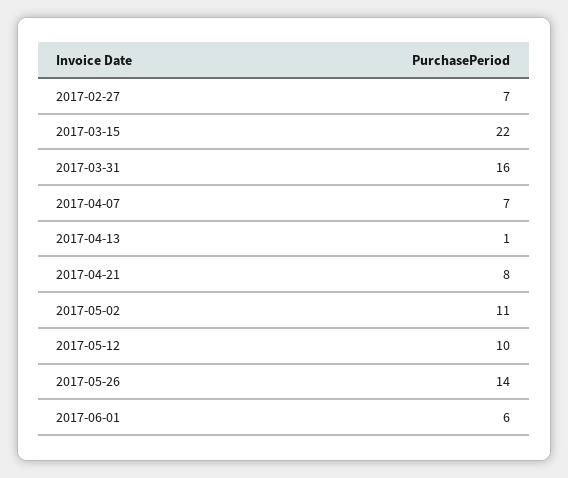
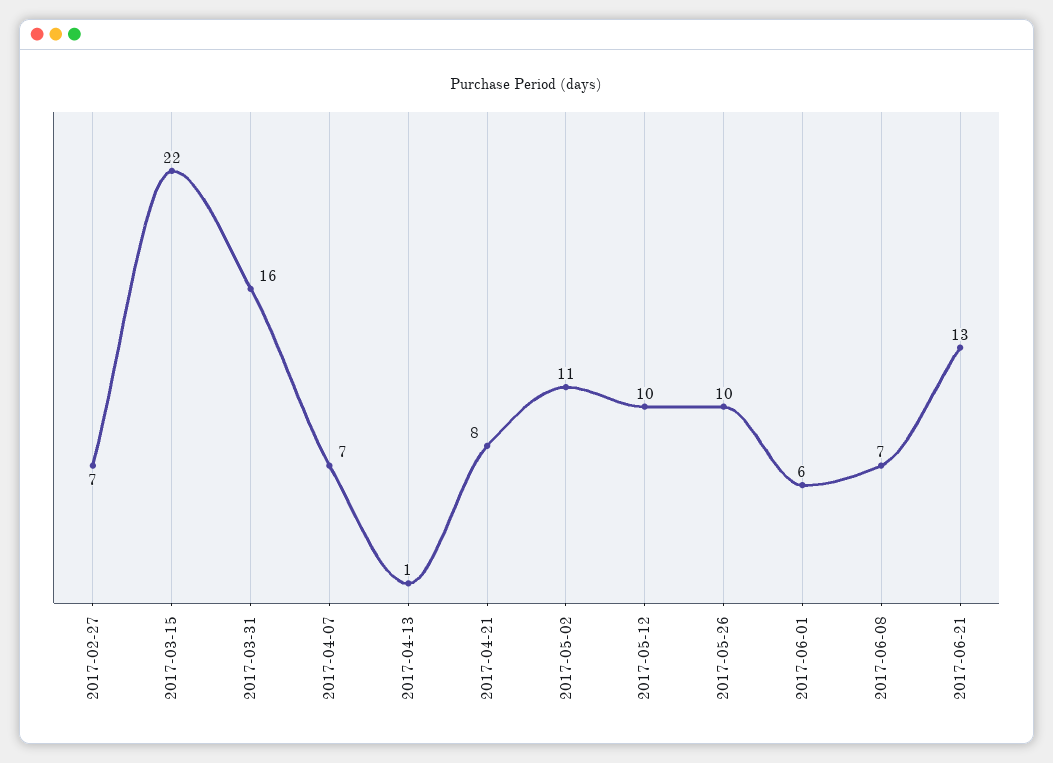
2017-05-26: 14 -> 10
2017-06-08: none -> 7
2017-06-21: none -> 13

